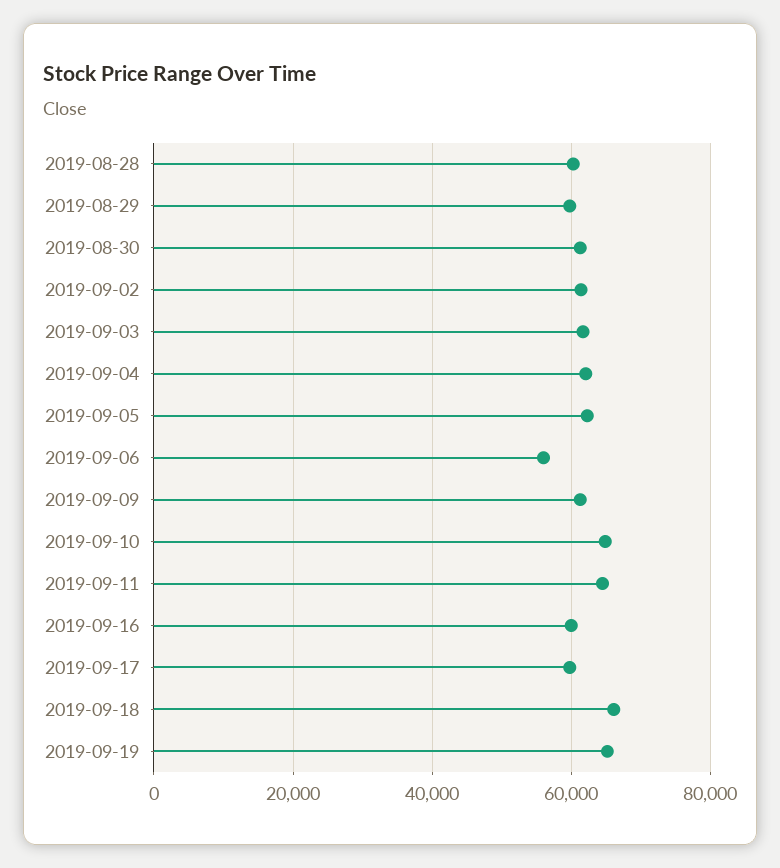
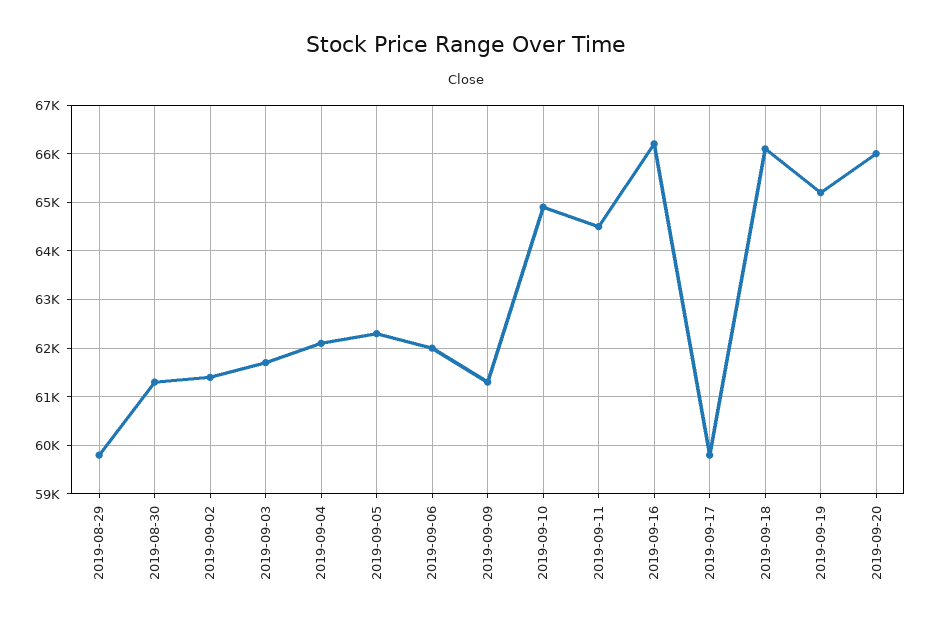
2019-08-28: 60000 -> none
2019-09-06: 56000 -> 62000
2019-09-16: 60000 -> 66200
2019-09-20: none -> 66000

